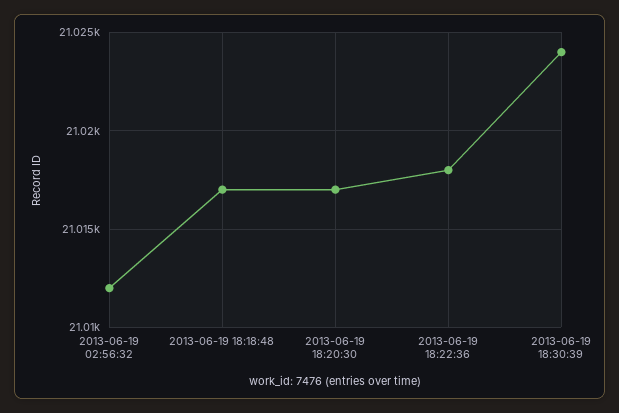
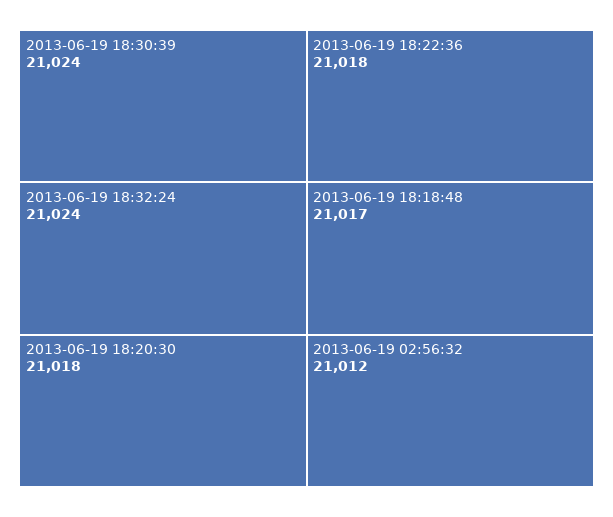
2013-06-19 18:20:30: 21017 -> 21018
2013-06-19 18:32:24: none -> 21024

